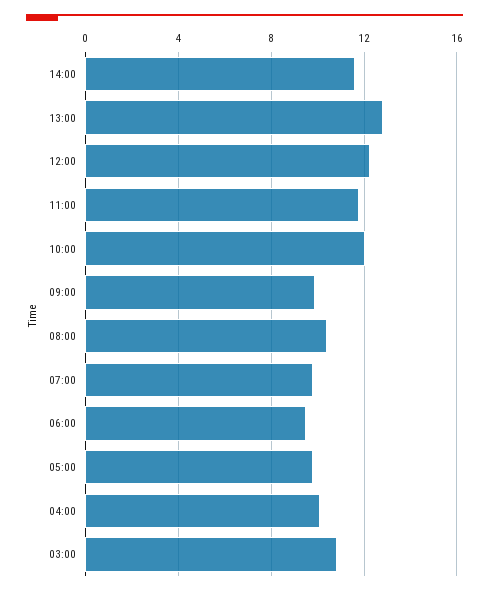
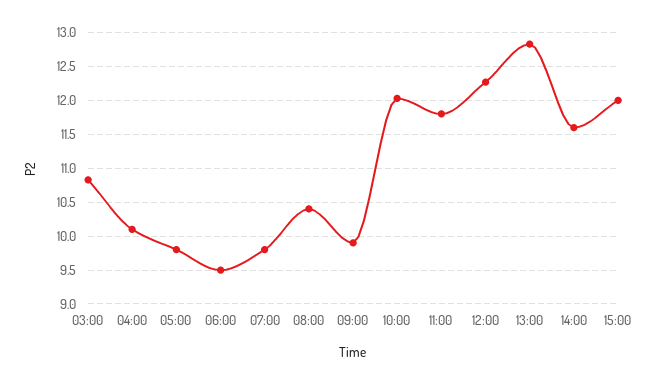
15:00: none -> 12

